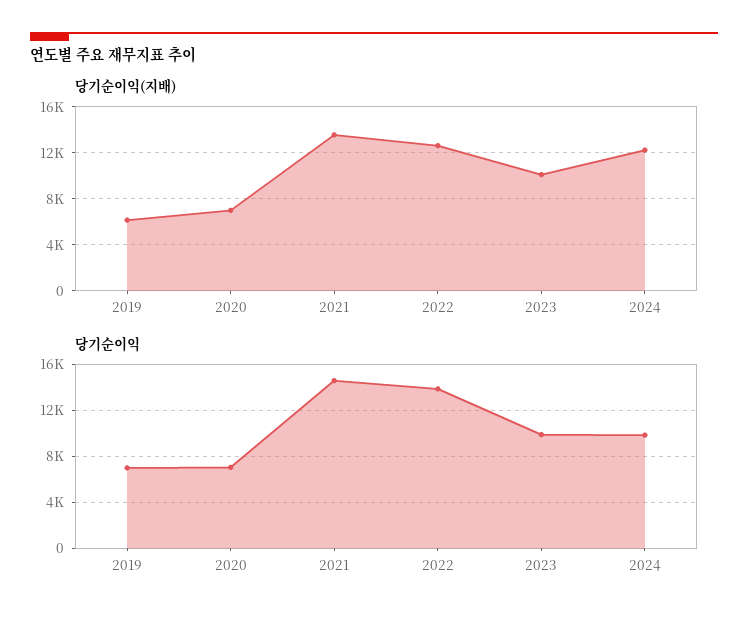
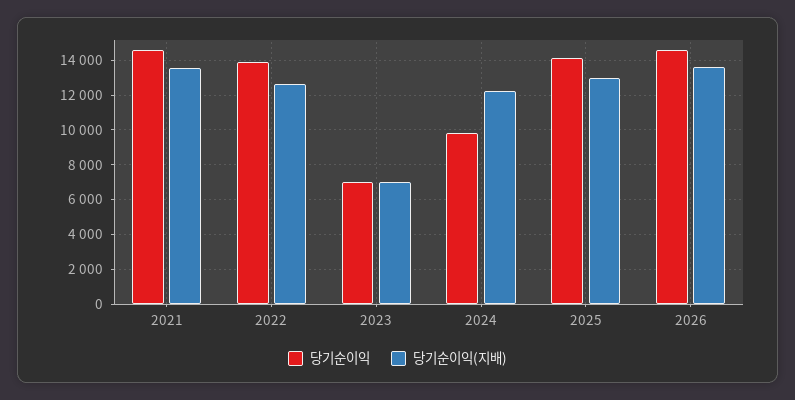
당기순이익(지배), 2019: 6000 -> none
당기순이익(지배), 2020: 7000 -> none
당기순이익(지배), 2023: 10000 -> 7000
당기순이익, 2019: 7000 -> none
당기순이익, 2020: 7000 -> none
당기순이익, 2023: 10000 -> 7000
당기순이익, 2025: none -> 14000
당기순이익(지배), 2025: none -> 13000
당기순이익, 2026: none -> 14500
당기순이익(지배), 2026: none -> 13500

